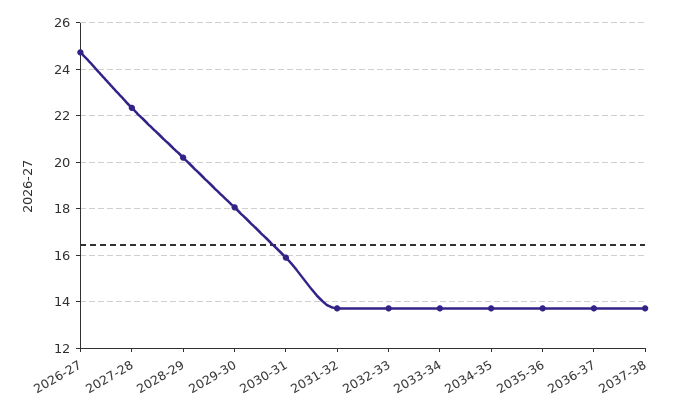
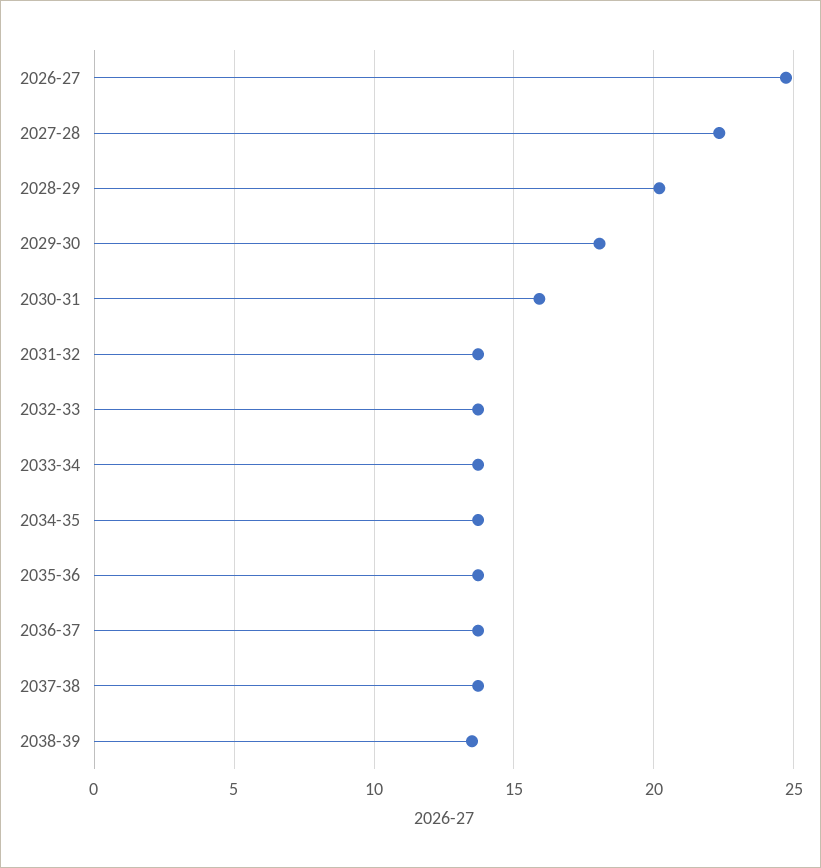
2038-39: none -> 13.5

